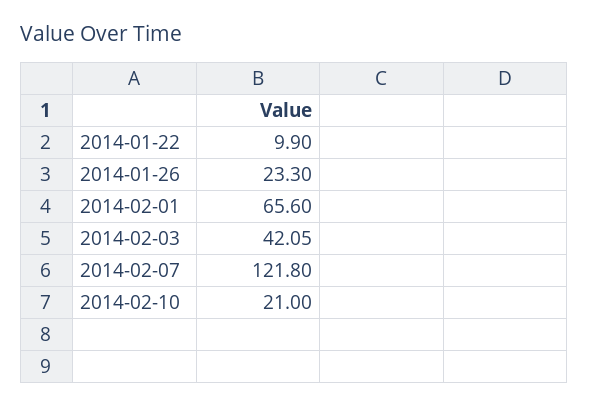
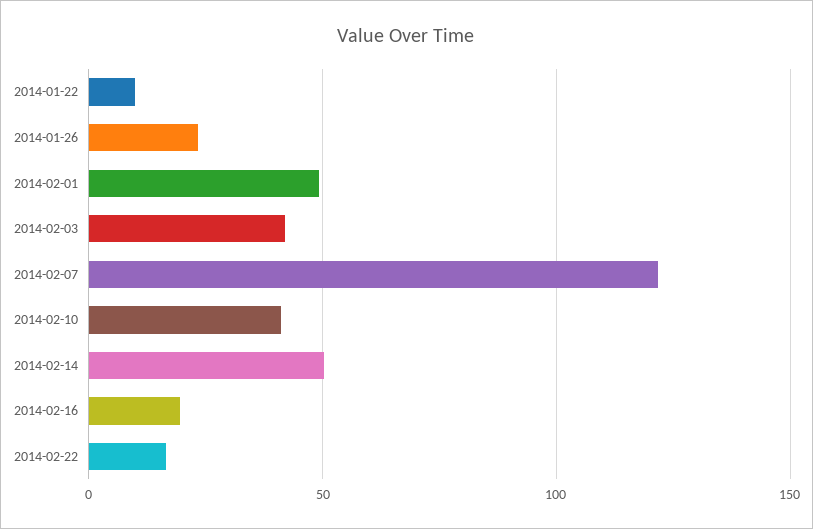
2014-02-01: 65.6 -> 50
2014-02-10: 21 -> 40
2014-02-14: none -> 50
2014-02-16: none -> 20
2014-02-22: none -> 15

